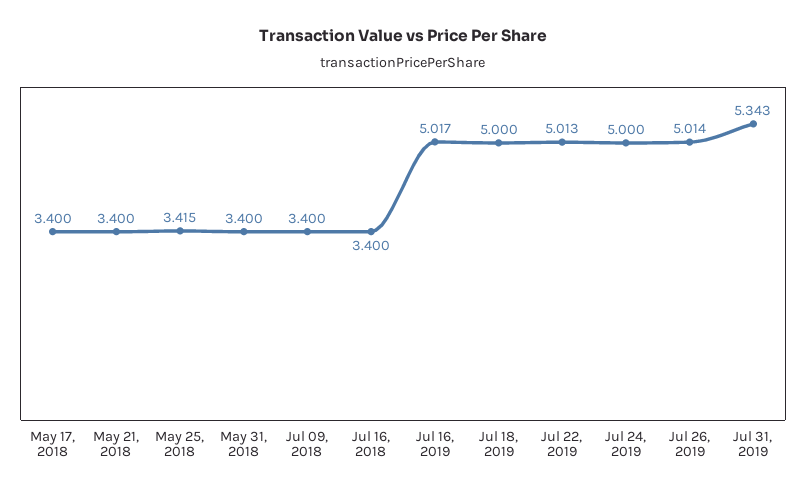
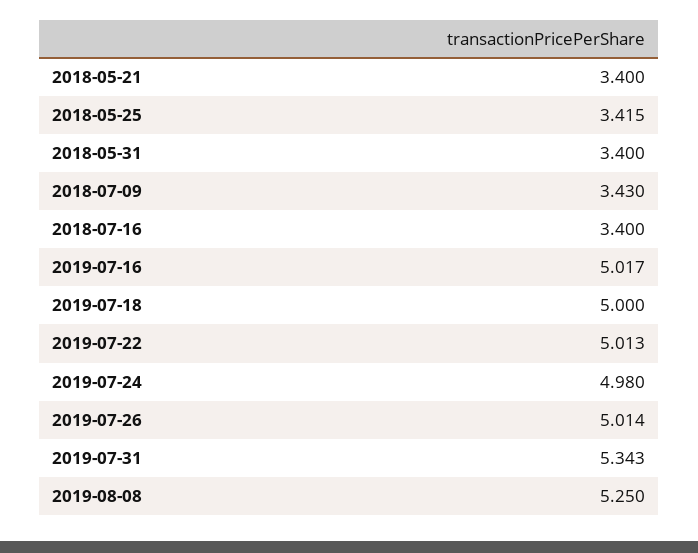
May 17, 2018: 3.4 -> none
Jul 09, 2018: 3.4 -> 3.43
Jul 24, 2019: 5 -> 4.98
2019-08-08: none -> 5.25

